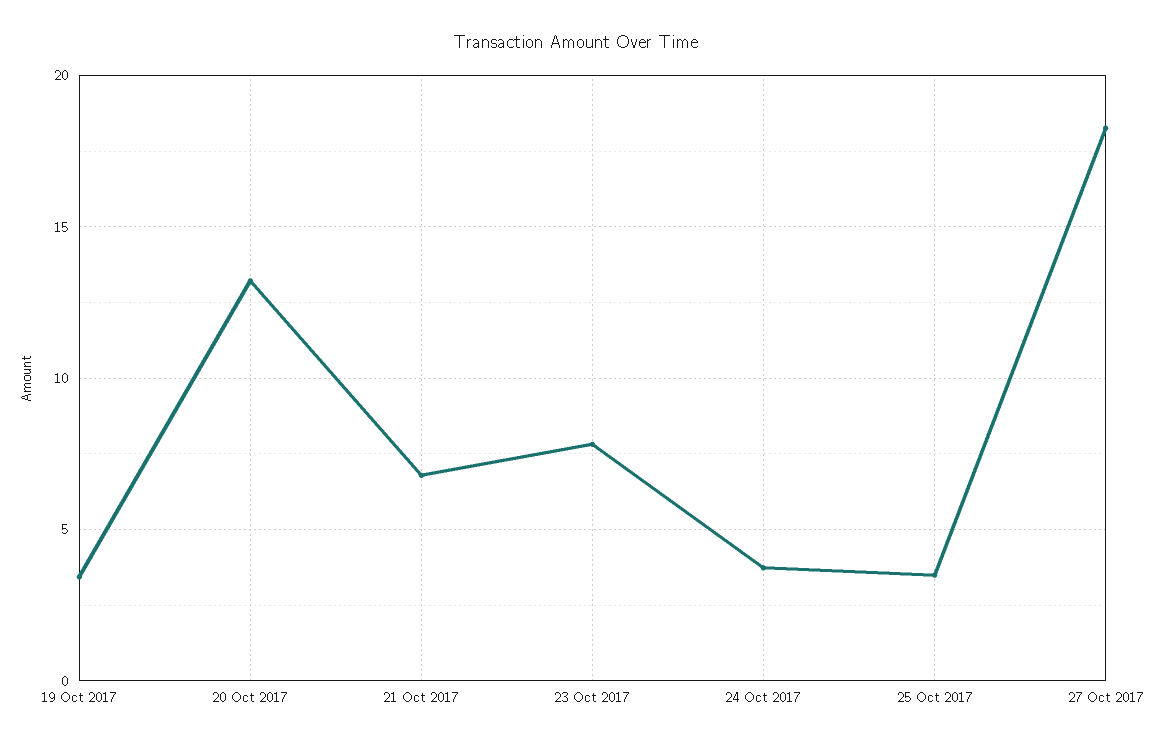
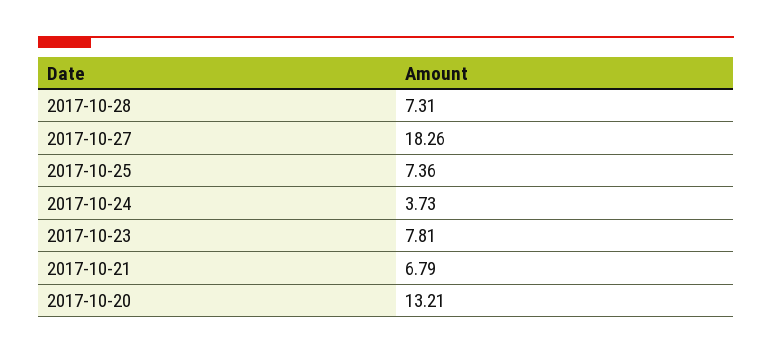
19 Oct 2017: 3.5 -> none
25 Oct 2017: 3.5 -> 7.36
2017-10-28: none -> 7.31

